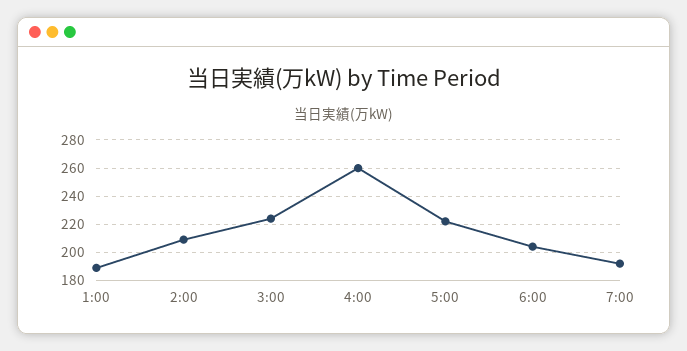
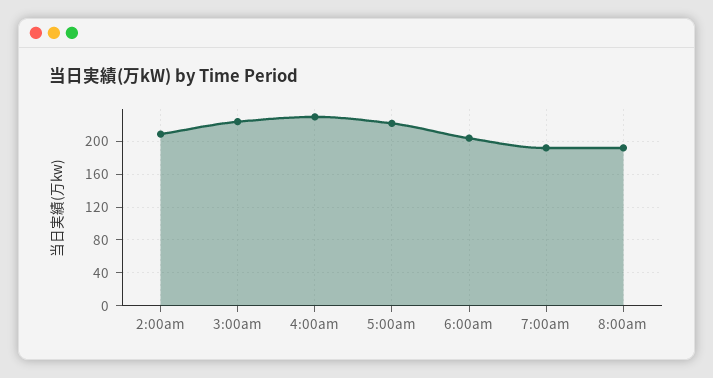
1:00: 190 -> none
4:00: 260 -> 230
8:00am: none -> 190

